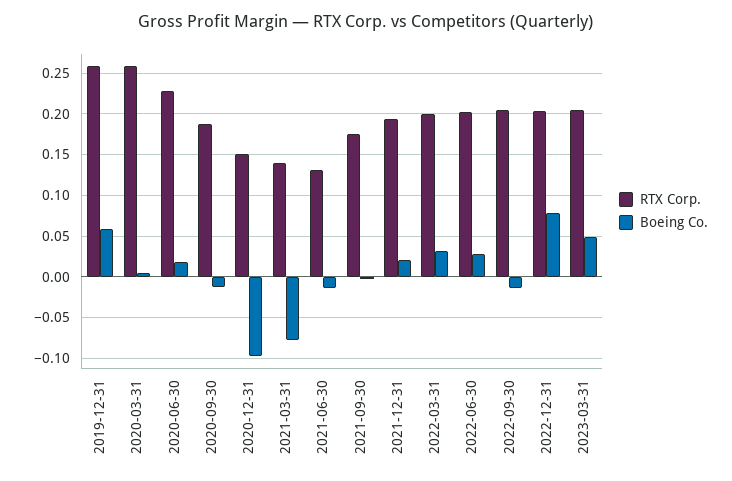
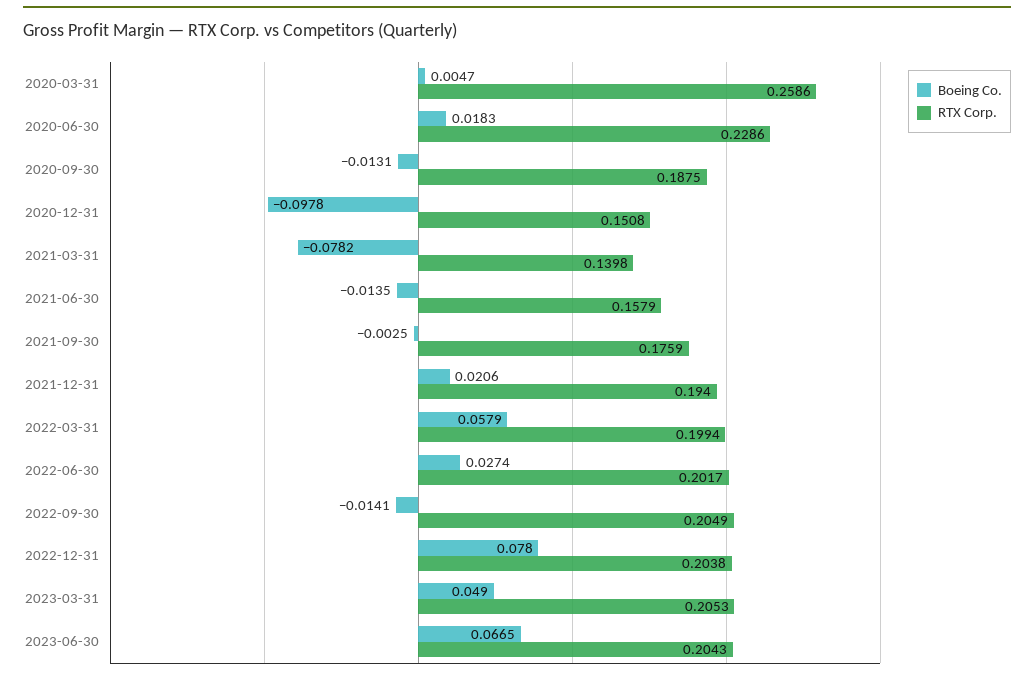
RTX Corp., 2019-12-31: 0.26 -> none
Boeing Co., 2019-12-31: 0.06 -> none
RTX Corp., 2021-06-30: 0.13 -> 0.1579
Boeing Co., 2022-03-31: 0.03 -> 0.0579
Boeing Co., 2023-06-30: none -> 0.0665
RTX Corp., 2023-06-30: none -> 0.2043

